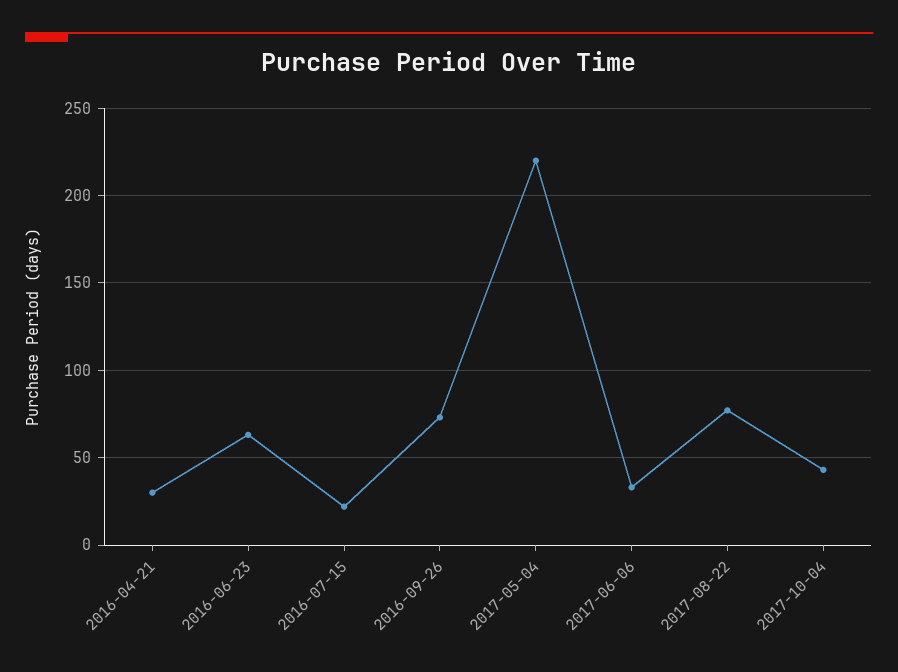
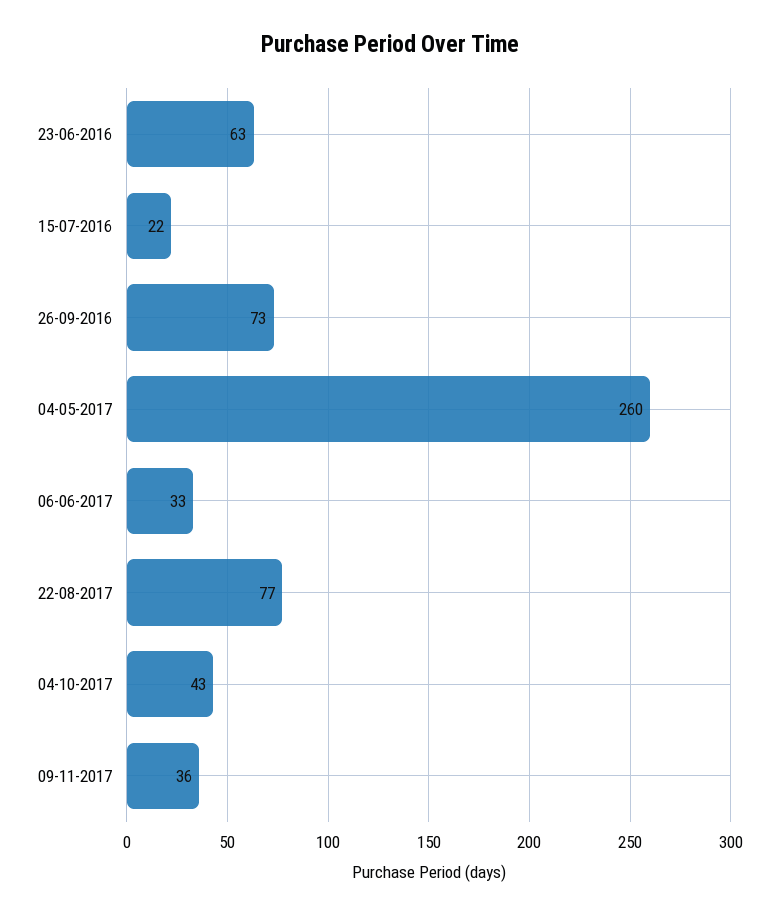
2016-04-21: 30 -> none
2017-05-04: 220 -> 260
09-11-2017: none -> 36

